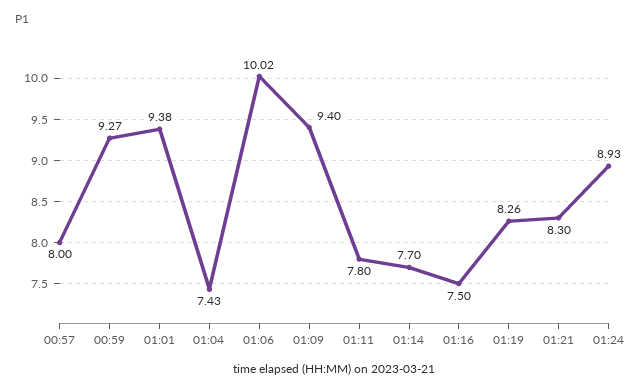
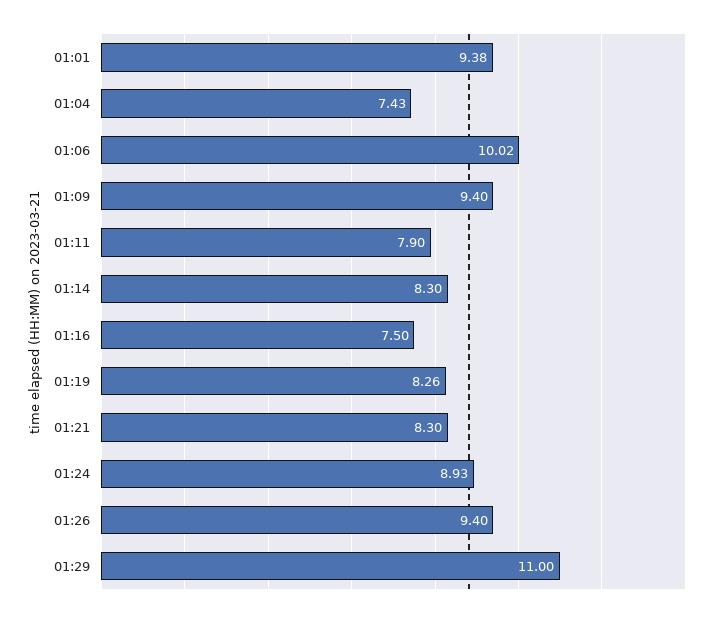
00:57: 8 -> none
00:59: 9.27 -> none
01:11: 7.8 -> 7.9
01:14: 7.7 -> 8.3
01:26: none -> 9.4
01:29: none -> 11

